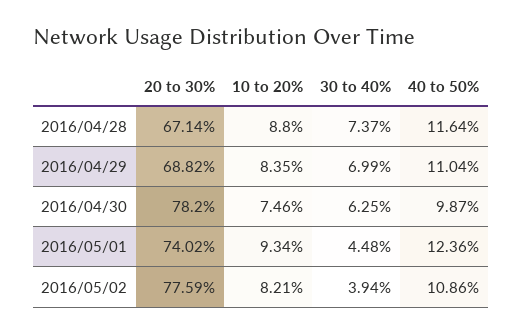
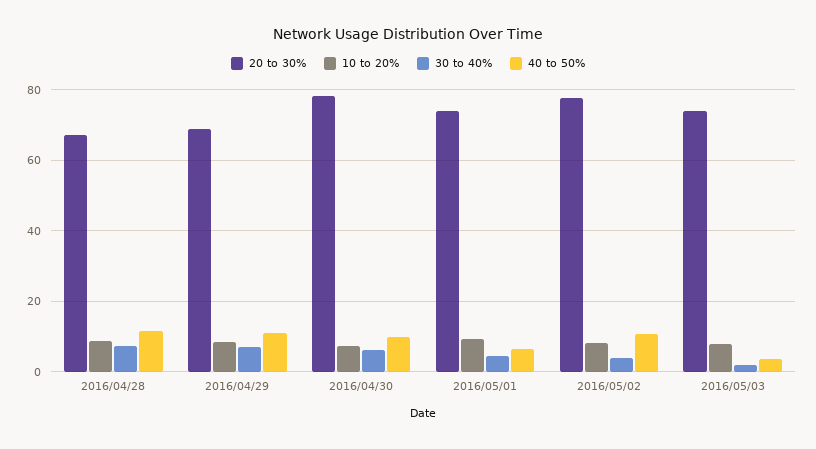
40 to 50%, 2016/05/01: 12.36 -> 6
20 to 30%, 2016/05/03: none -> 74
10 to 20%, 2016/05/03: none -> 8
30 to 40%, 2016/05/03: none -> 2
40 to 50%, 2016/05/03: none -> 4

